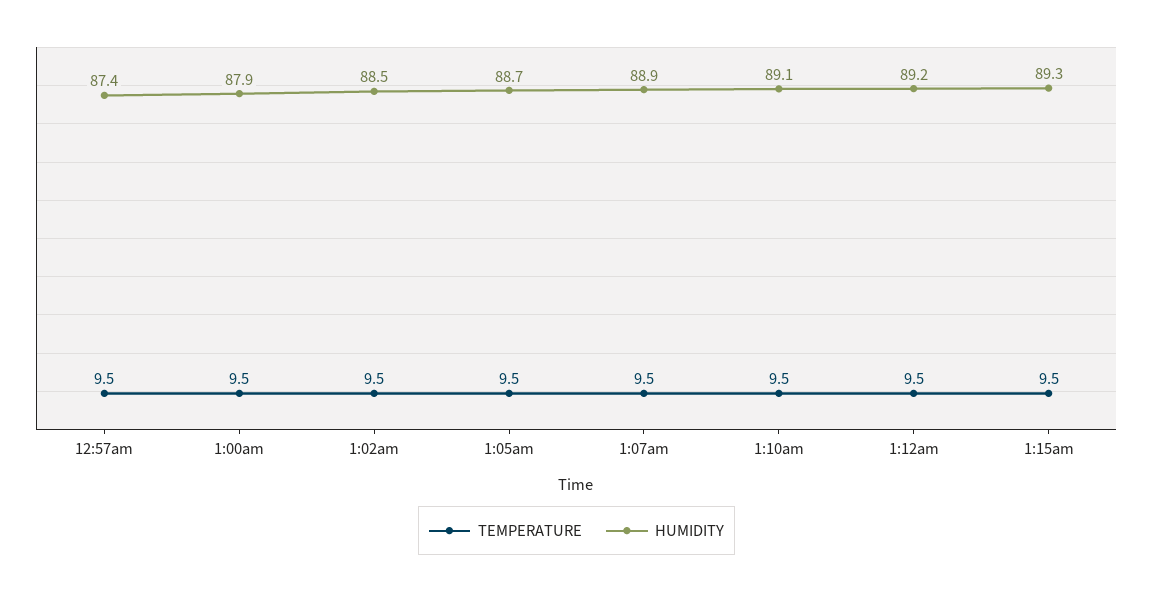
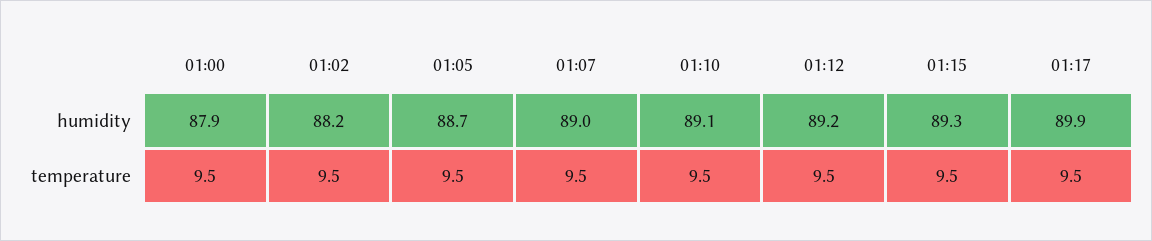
TEMPERATURE, 12:57am: 9.5 -> none
HUMIDITY, 12:57am: 87.4 -> none
HUMIDITY, 1:02am: 88.5 -> 88.2
HUMIDITY, 1:07am: 88.9 -> 89
HUMIDITY, 01:17: none -> 89.9
TEMPERATURE, 01:17: none -> 9.5

